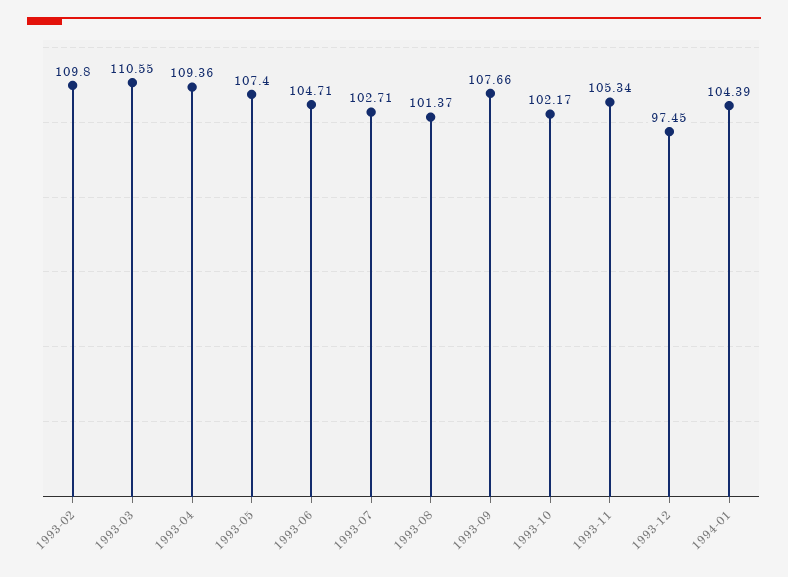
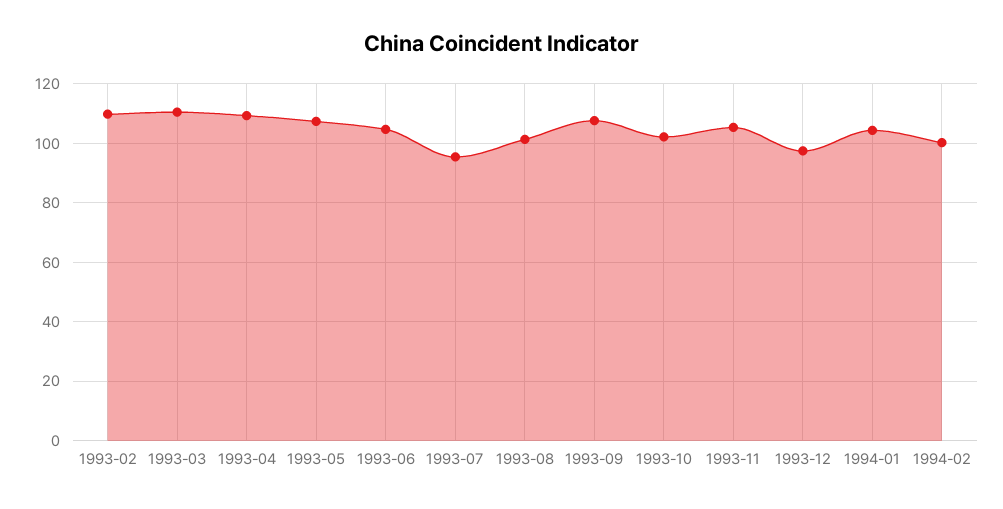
1993-07: 102.71 -> 95
1994-02: none -> 100

